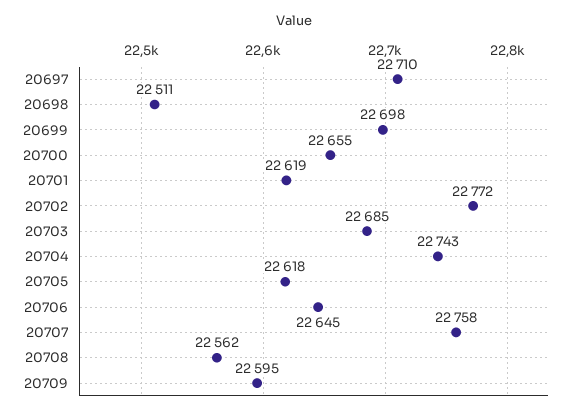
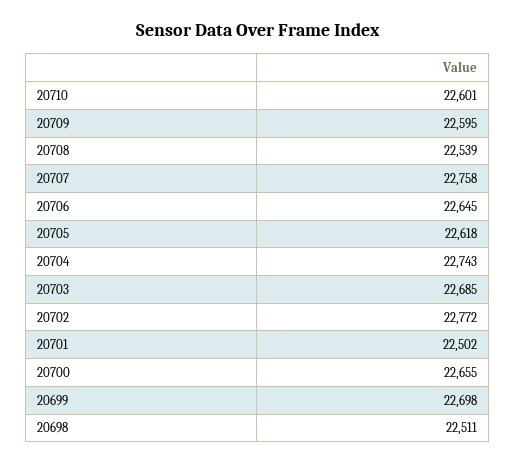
20697: 22710 -> none
20701: 22619 -> 22502
20708: 22562 -> 22539
20710: none -> 22601

